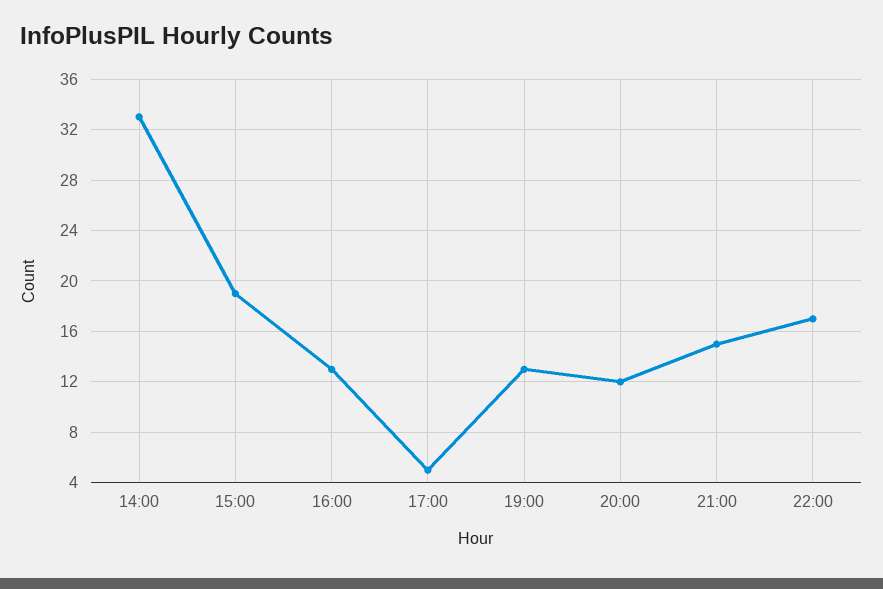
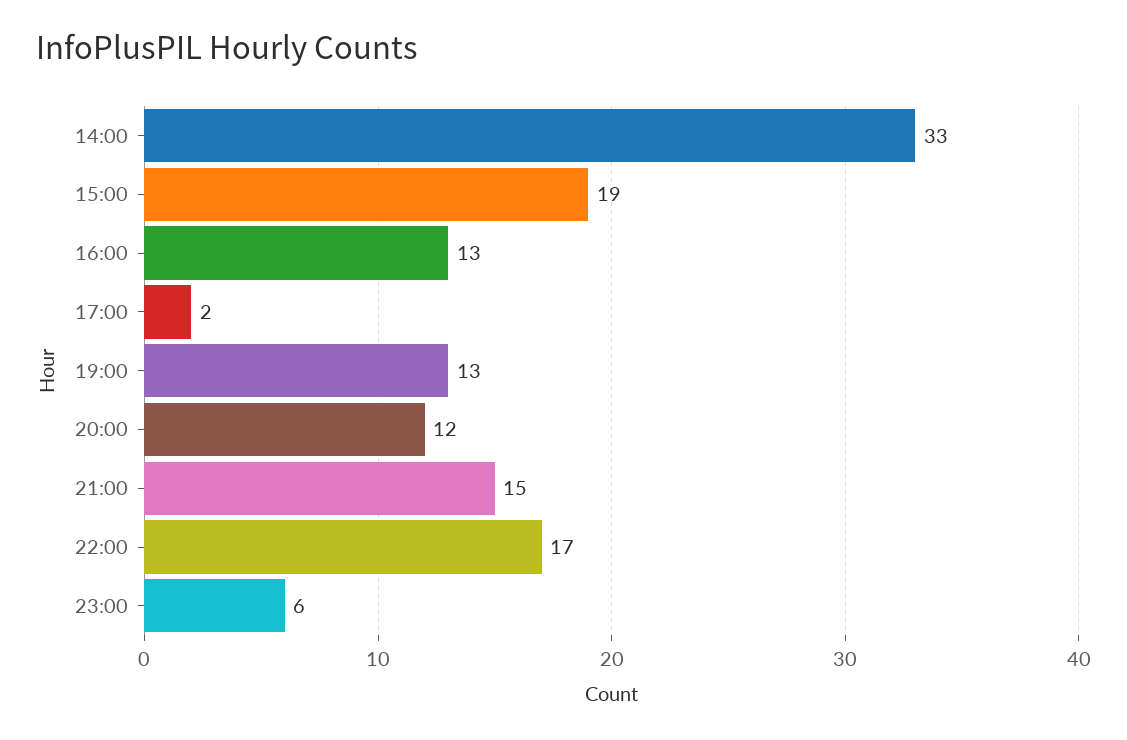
17:00: 5 -> 2
23:00: none -> 6

